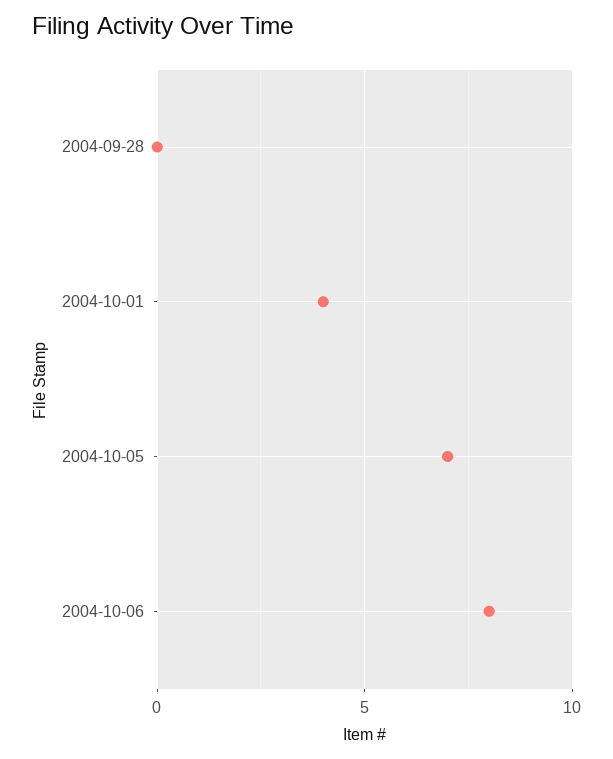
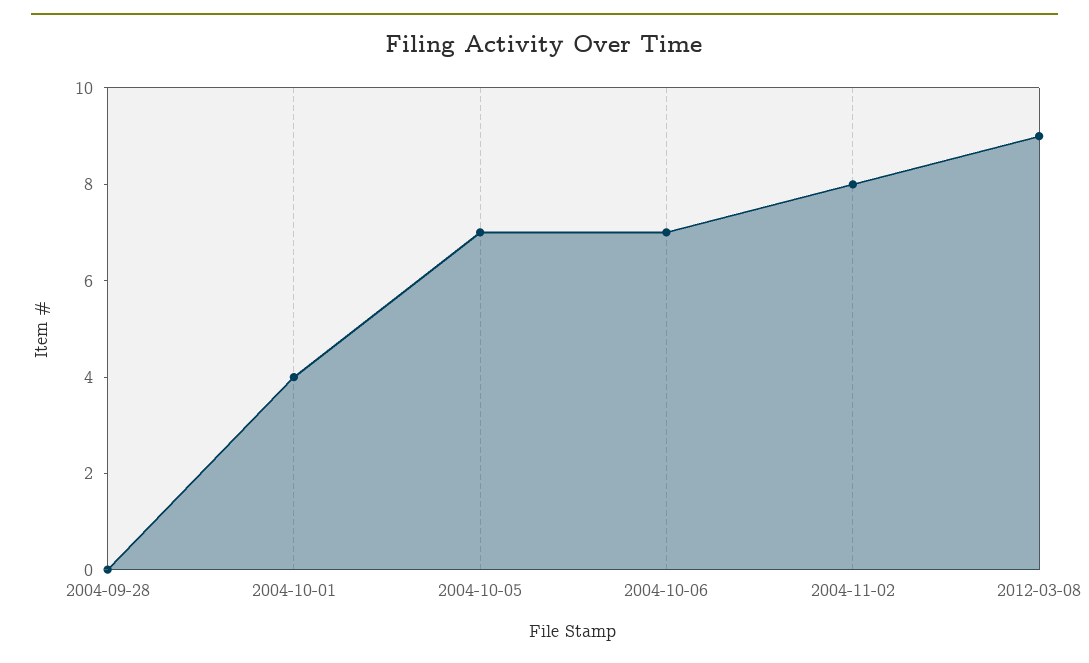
2004-10-06: 8 -> 7
2004-11-02: none -> 8
2012-03-08: none -> 9

